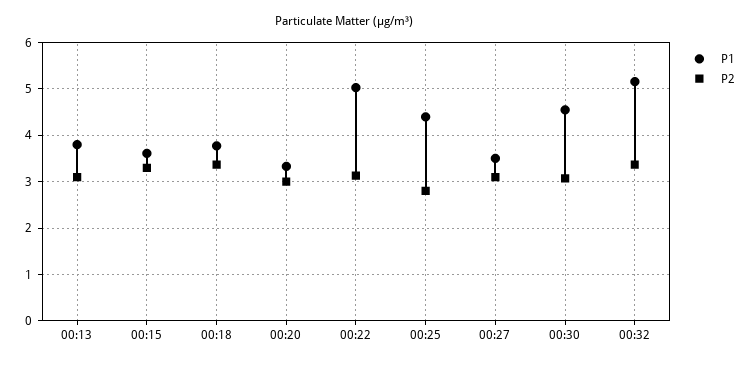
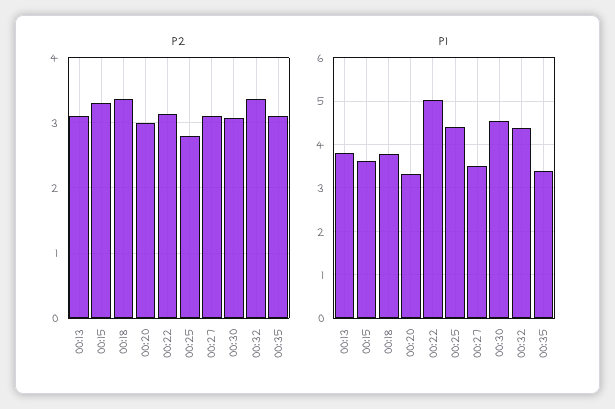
P1, 00:32: 5.2 -> 4.4
P2, 00:35: none -> 3.1
P1, 00:35: none -> 3.4

